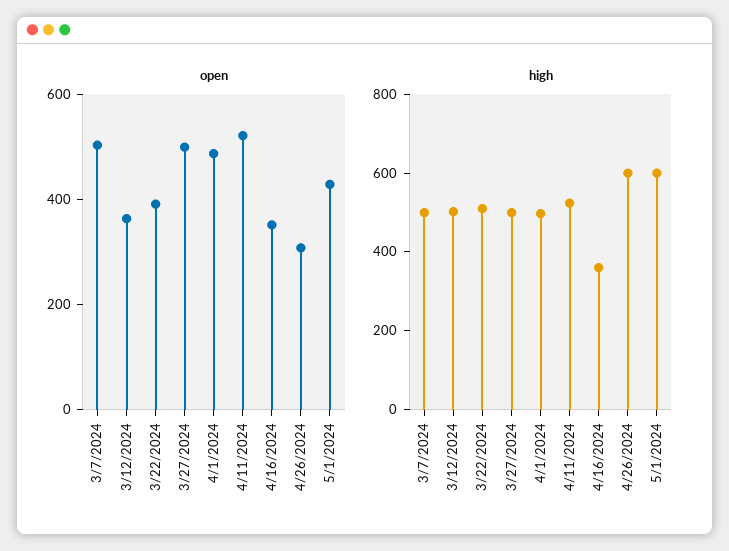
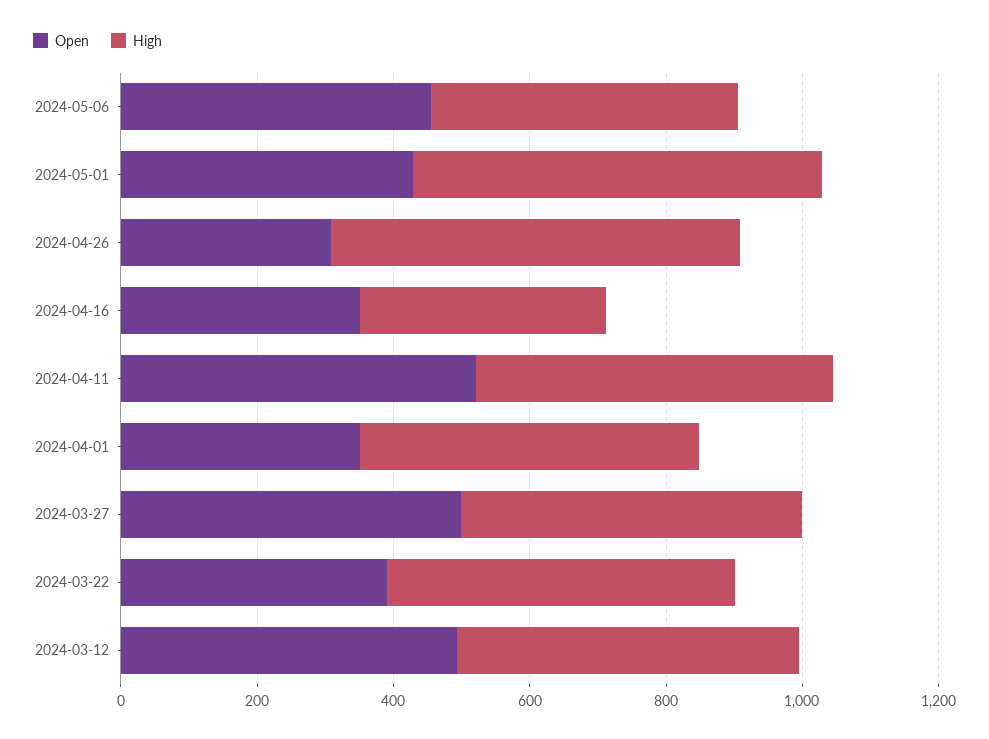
open, 3/7/2024: 500 -> none
open, 3/12/2024: 350 -> 500
open, 4/1/2024: 500 -> 350
high, 3/7/2024: 500 -> none
open, 2024-05-06: none -> 450
high, 2024-05-06: none -> 450

